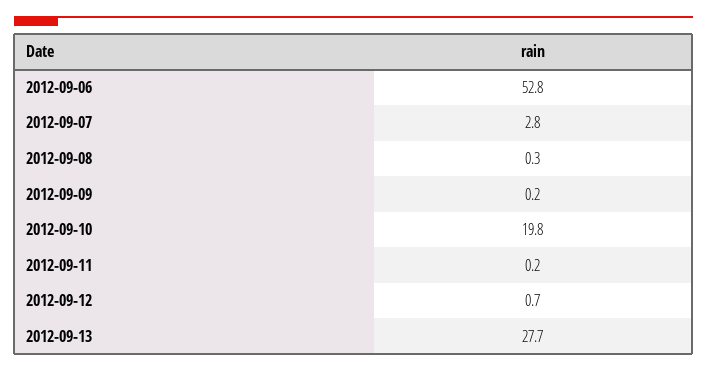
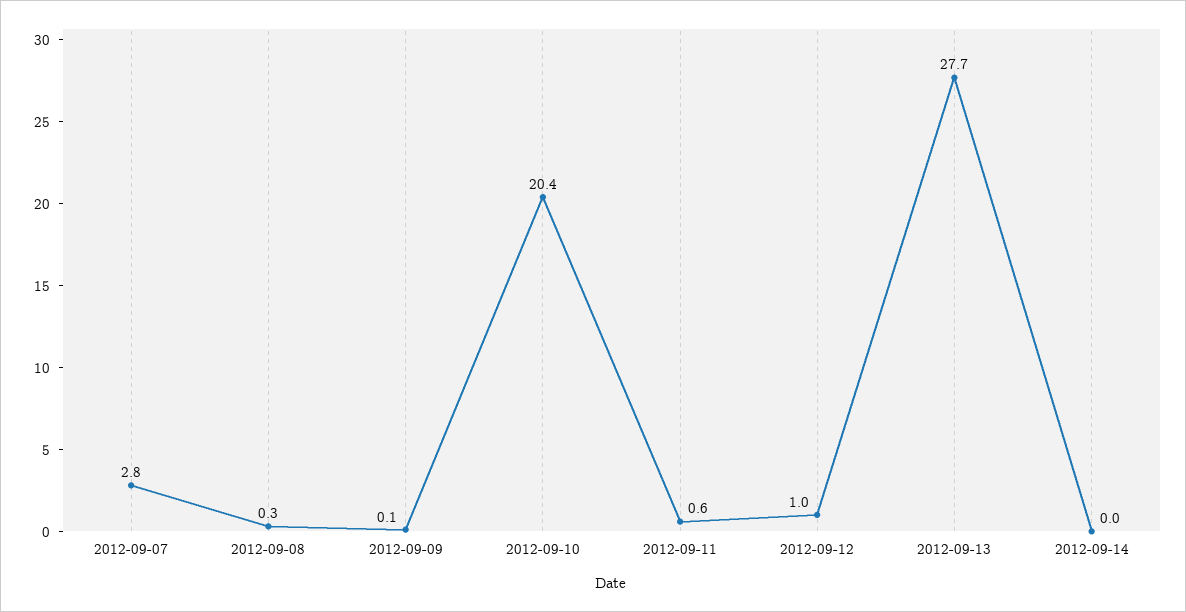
2012-09-06: 52.8 -> none
2012-09-09: 0.2 -> 0.1
2012-09-10: 19.8 -> 20.4
2012-09-11: 0.2 -> 0.6
2012-09-12: 0.7 -> 1
2012-09-14: none -> 0

